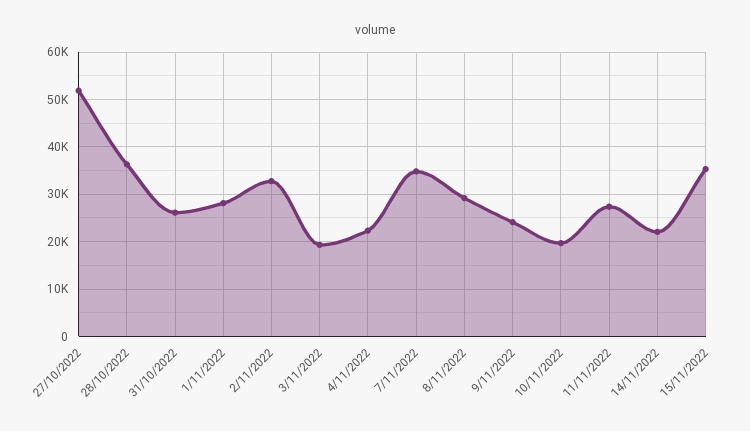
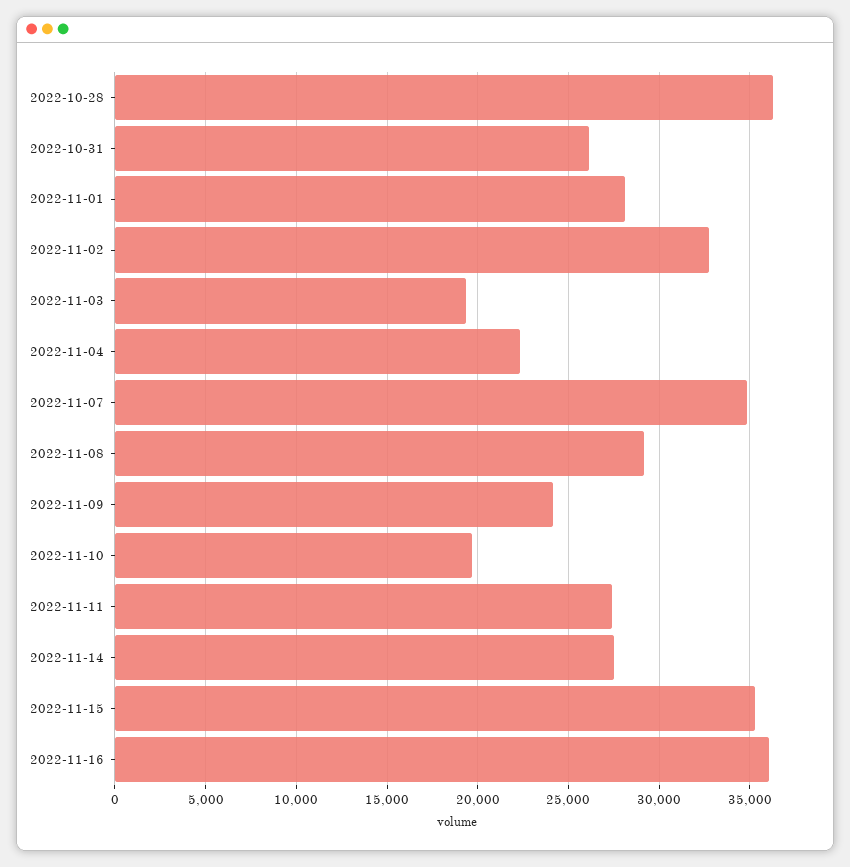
27/10/2022: 52000 -> none
14/11/2022: 22000 -> 27500
2022-11-16: none -> 36000

